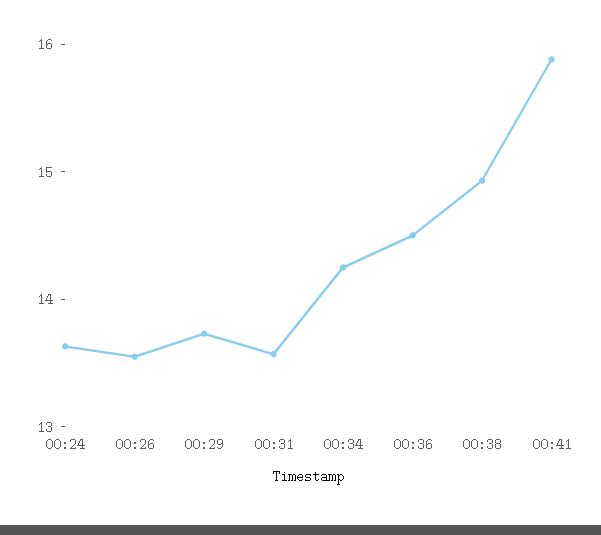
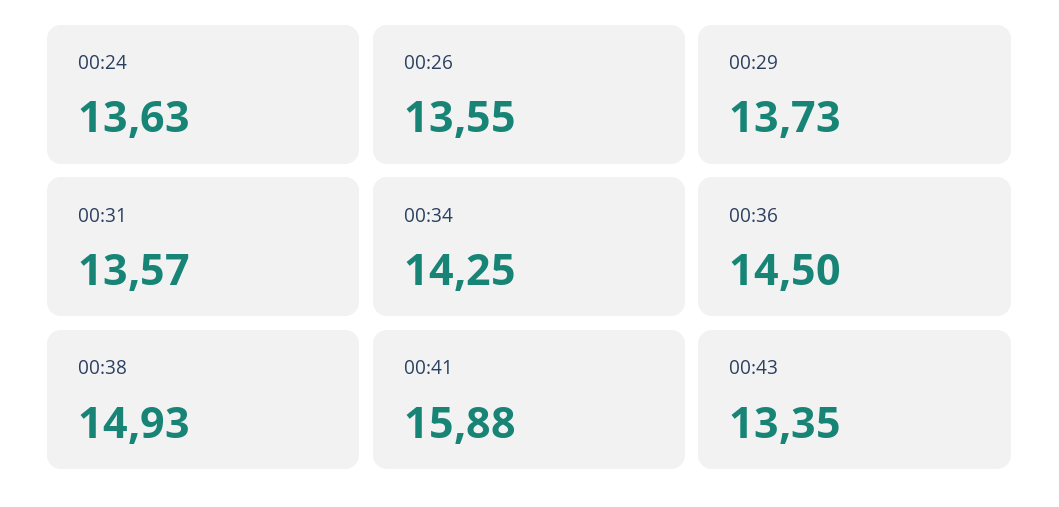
00:43: none -> 13.35

